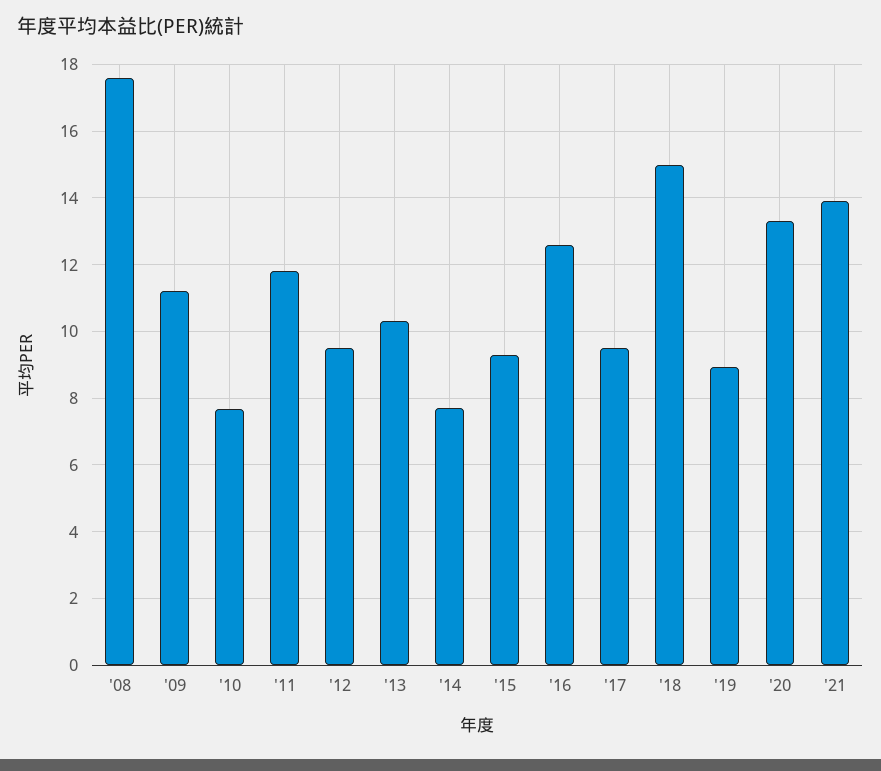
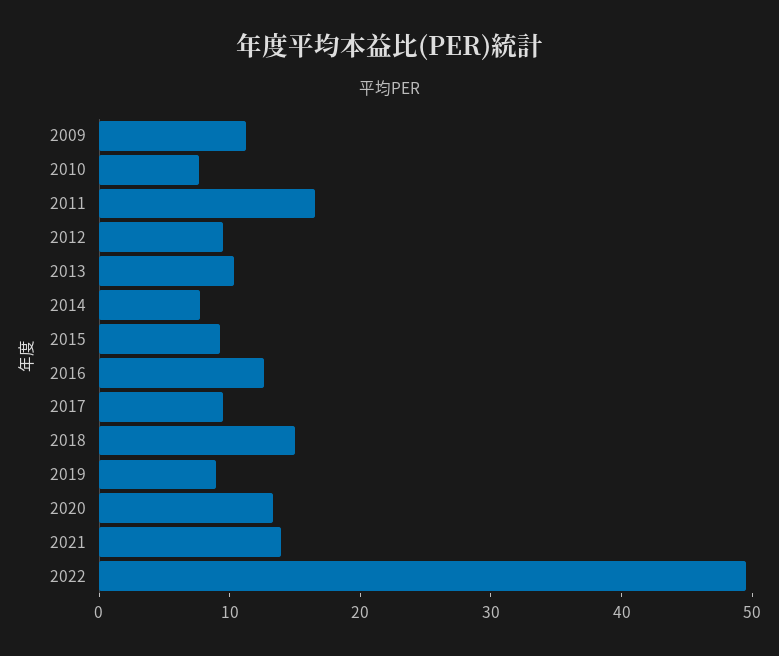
'08: 17.6 -> none
'11: 11.8 -> 16
2022: none -> 50

